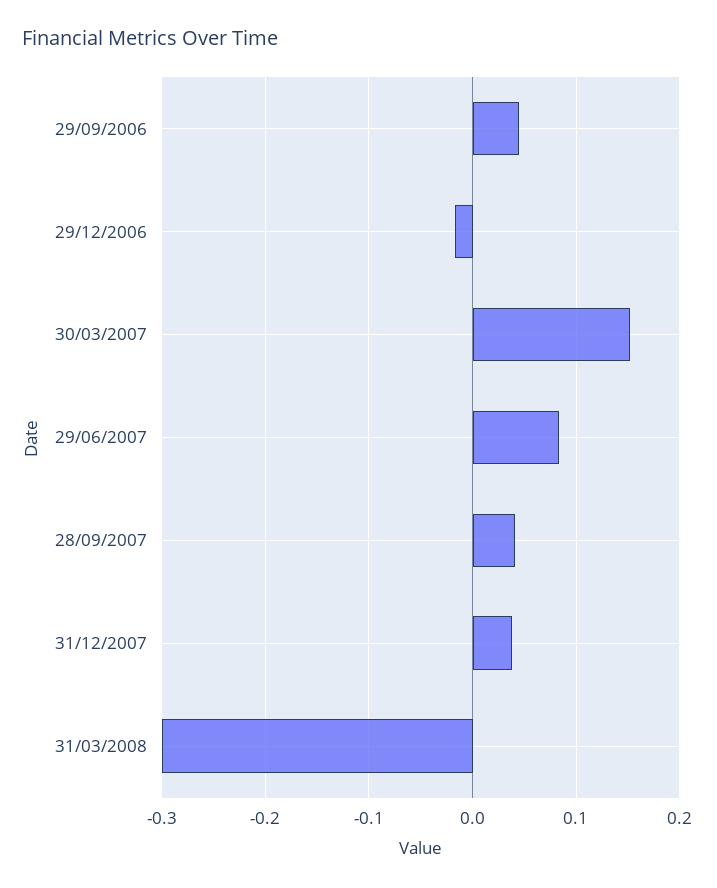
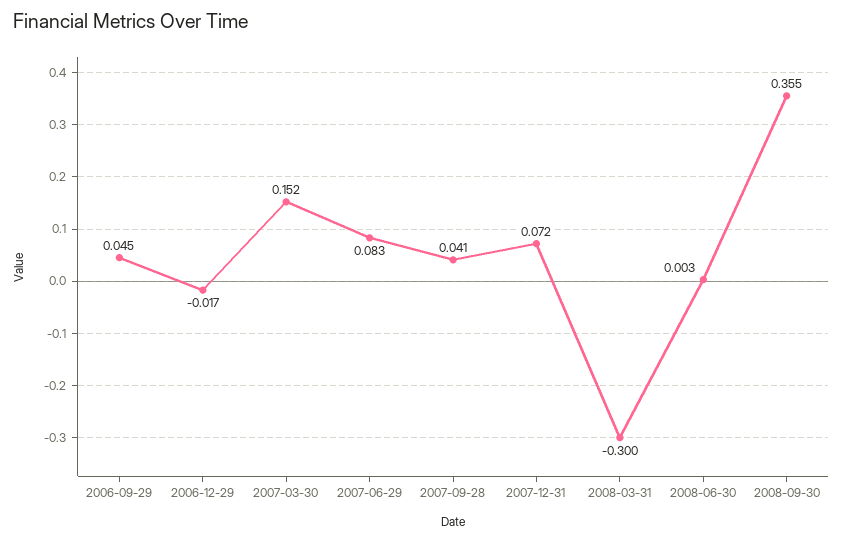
31/12/2007: 0.04 -> 0.072
2008-06-30: none -> 0.003
2008-09-30: none -> 0.355

